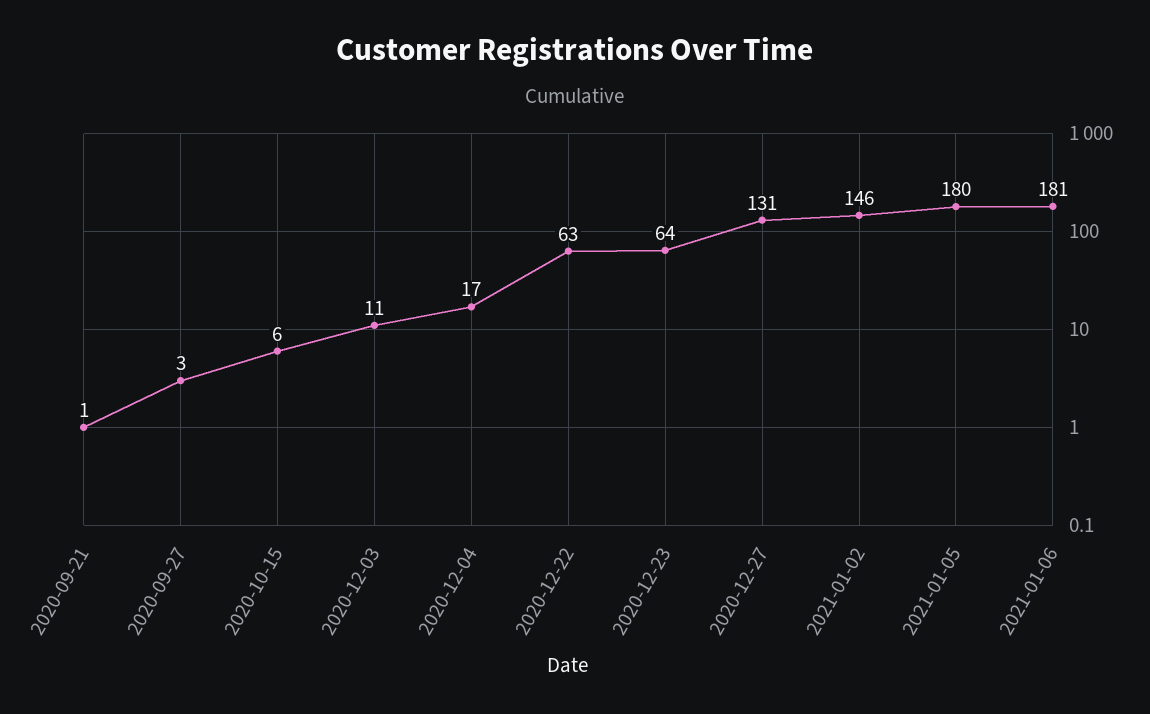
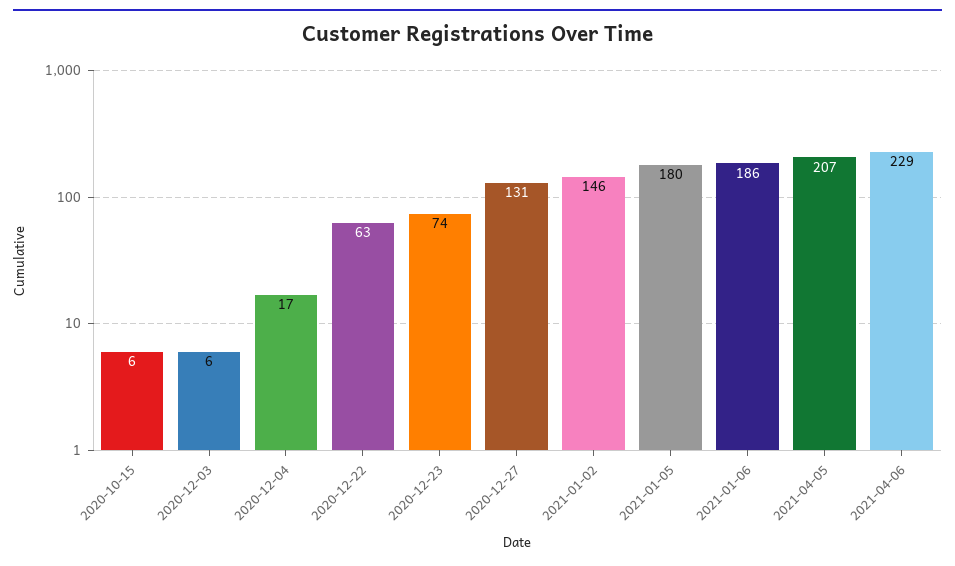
2020-09-21: 1 -> none
2020-09-27: 3 -> none
2020-12-03: 11 -> 6
2020-12-23: 64 -> 74
2021-01-06: 181 -> 186
2021-04-05: none -> 207
2021-04-06: none -> 229

